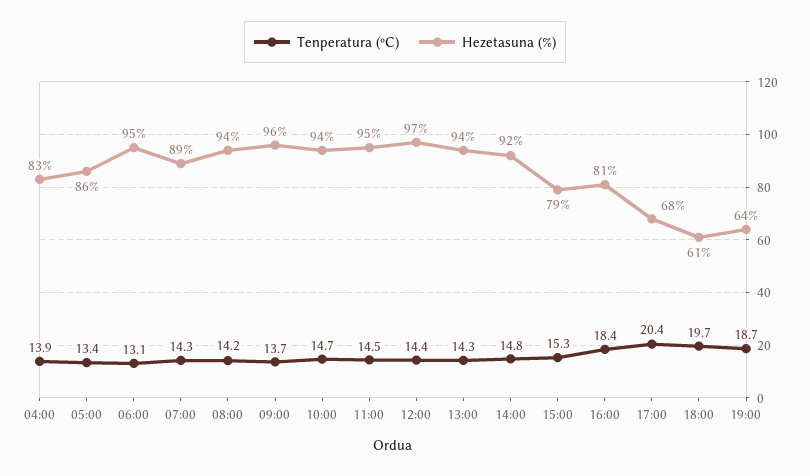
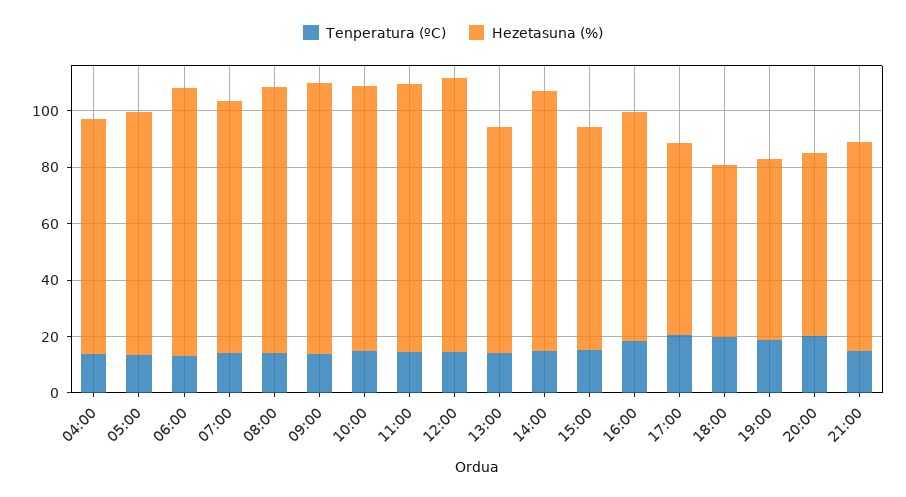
Hezetasuna (%), 13:00: 94 -> 80
Tenperatura (ºC), 20:00: none -> 20
Hezetasuna (%), 20:00: none -> 65
Tenperatura (ºC), 21:00: none -> 15
Hezetasuna (%), 21:00: none -> 75

